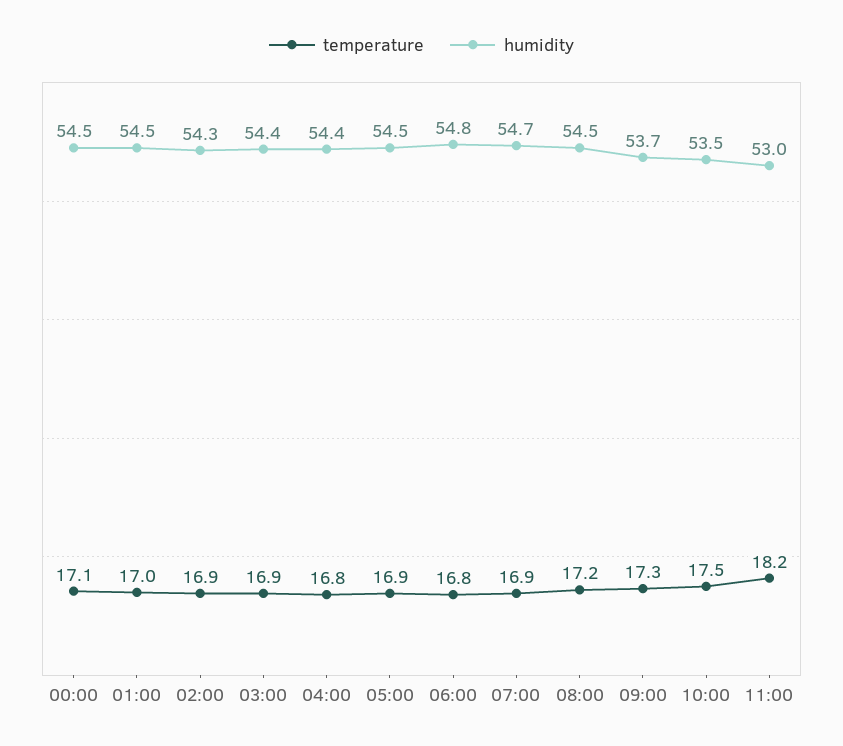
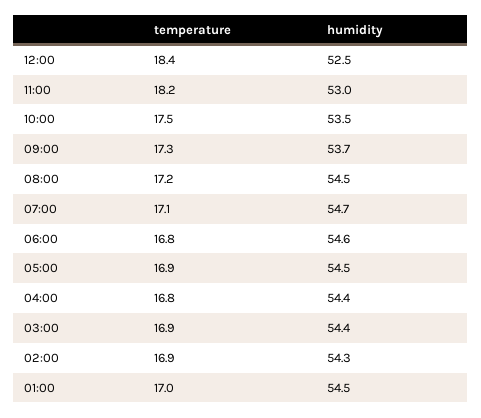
temperature, 00:00: 17.1 -> none
humidity, 00:00: 54.5 -> none
humidity, 06:00: 54.8 -> 54.6
temperature, 07:00: 16.9 -> 17.1
temperature, 12:00: none -> 18.4
humidity, 12:00: none -> 52.5

